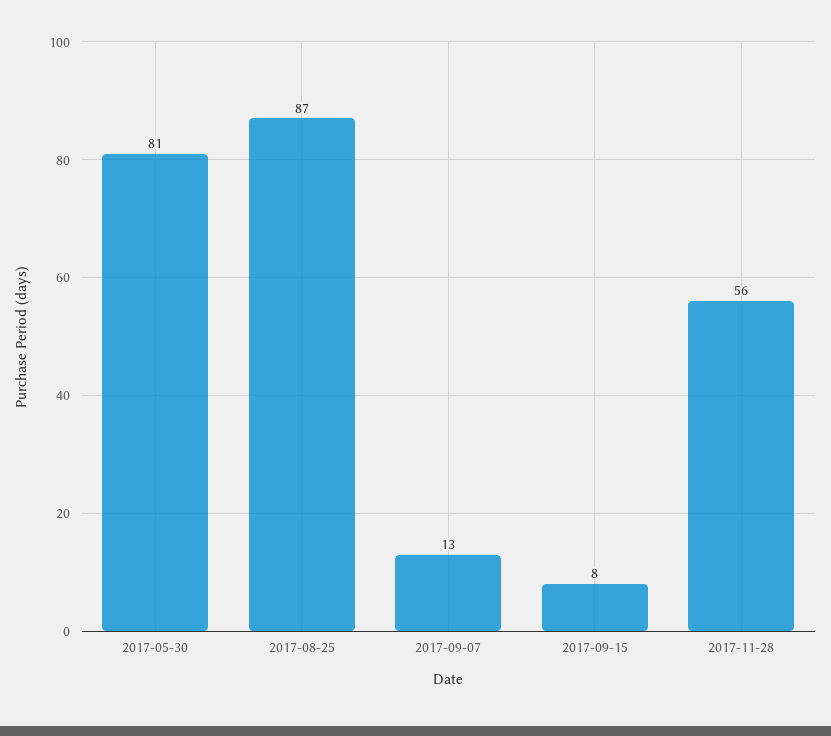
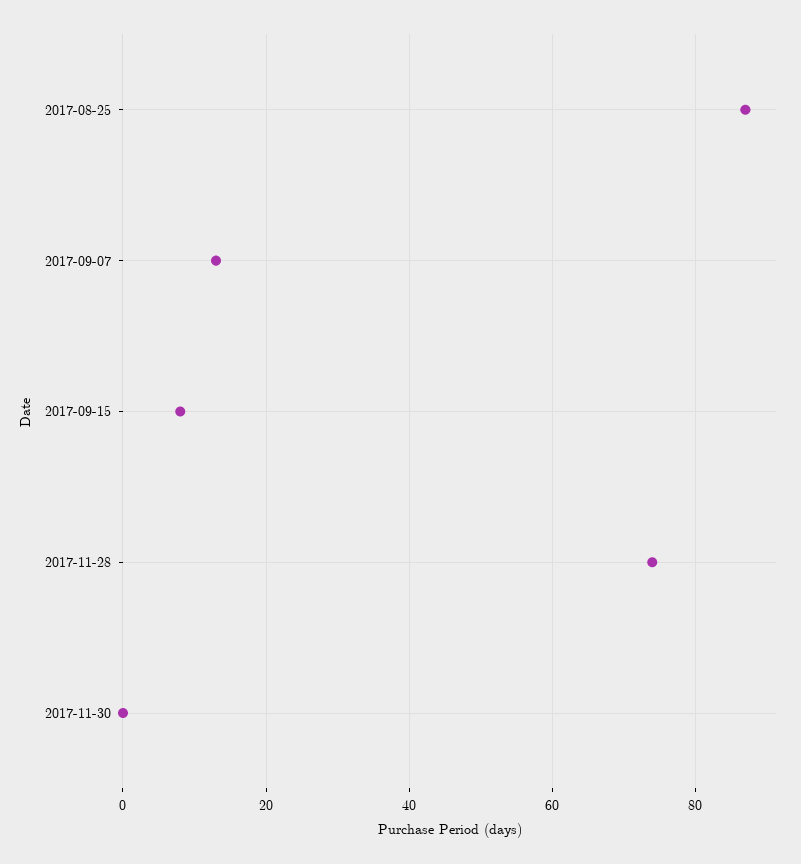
2017-05-30: 81 -> none
2017-11-28: 56 -> 75
2017-11-30: none -> 0

